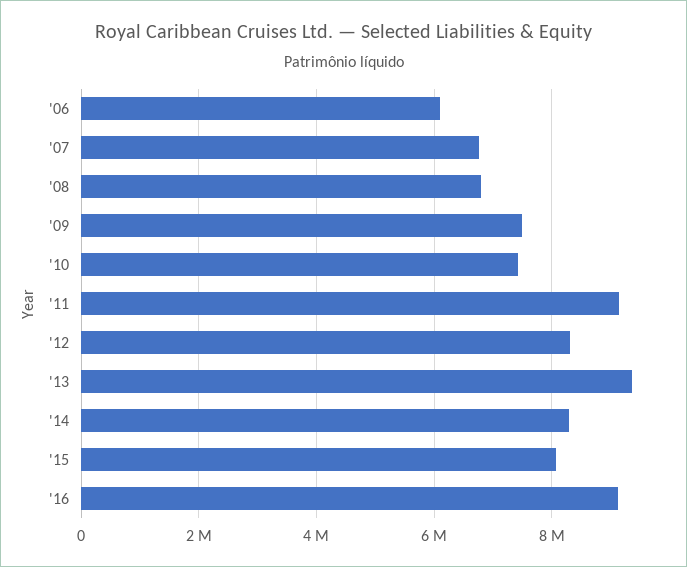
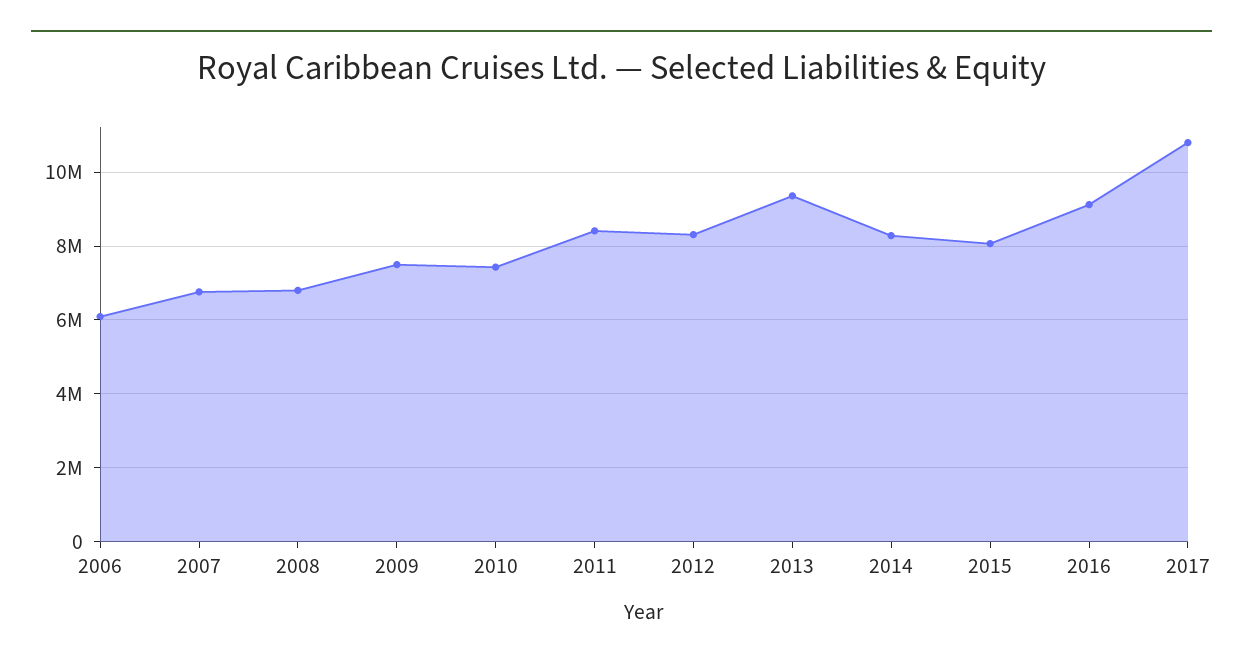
'11: 9200000 -> 8400000
2017: none -> 10800000

